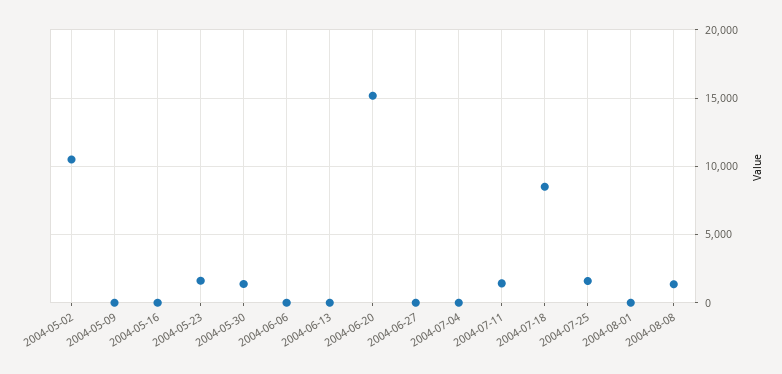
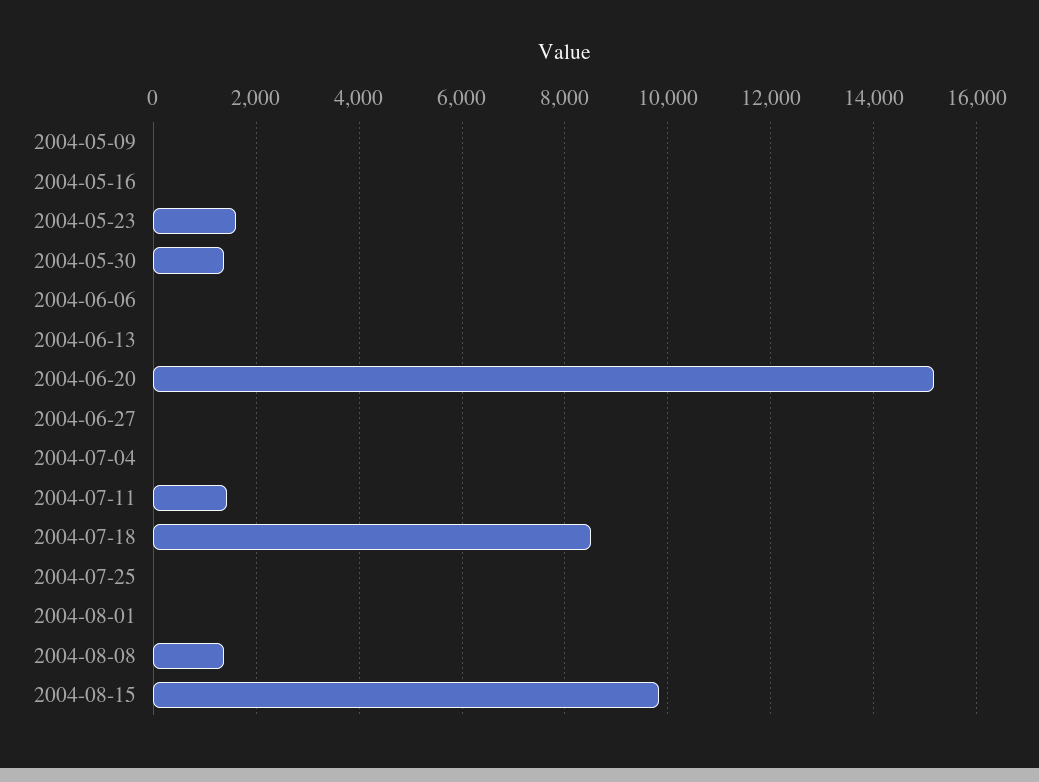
2004-05-02: 10500 -> none
2004-07-25: 1500 -> 0
2004-08-15: none -> 9800

